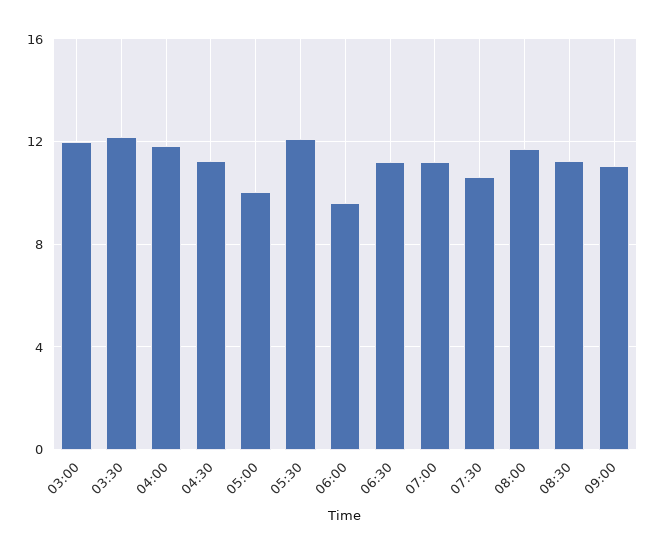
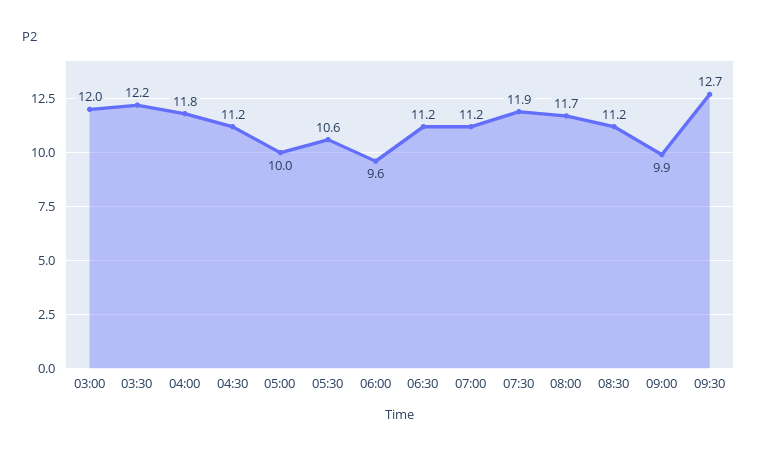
05:30: 12 -> 10.6
07:30: 10.5 -> 11.9
09:00: 11 -> 9.9
09:30: none -> 12.7

